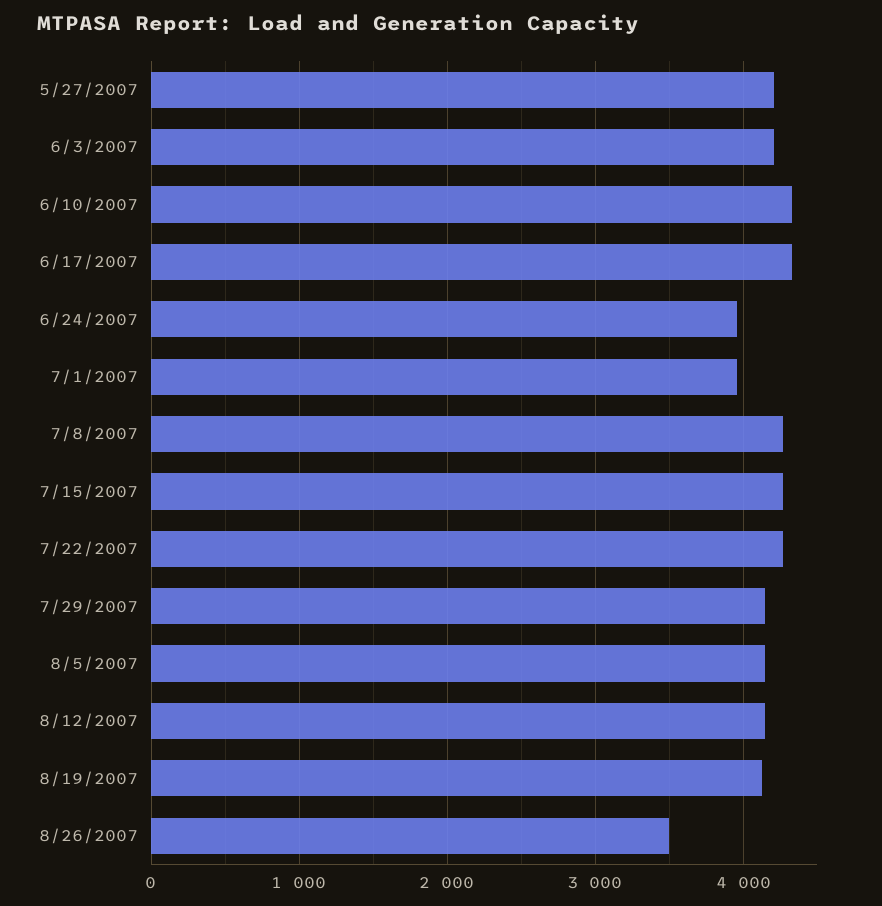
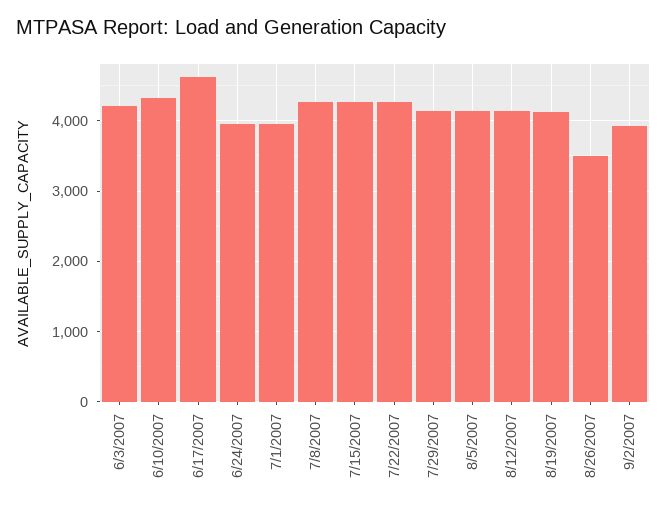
5/27/2007: 4200 -> none
6/17/2007: 4300 -> 4600
9/2/2007: none -> 3900

